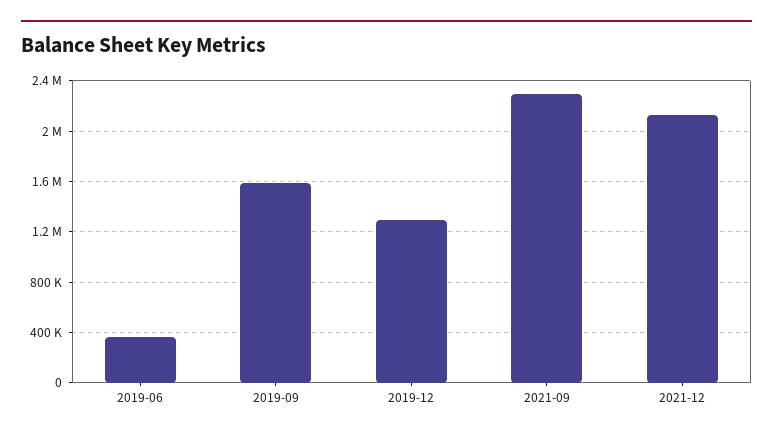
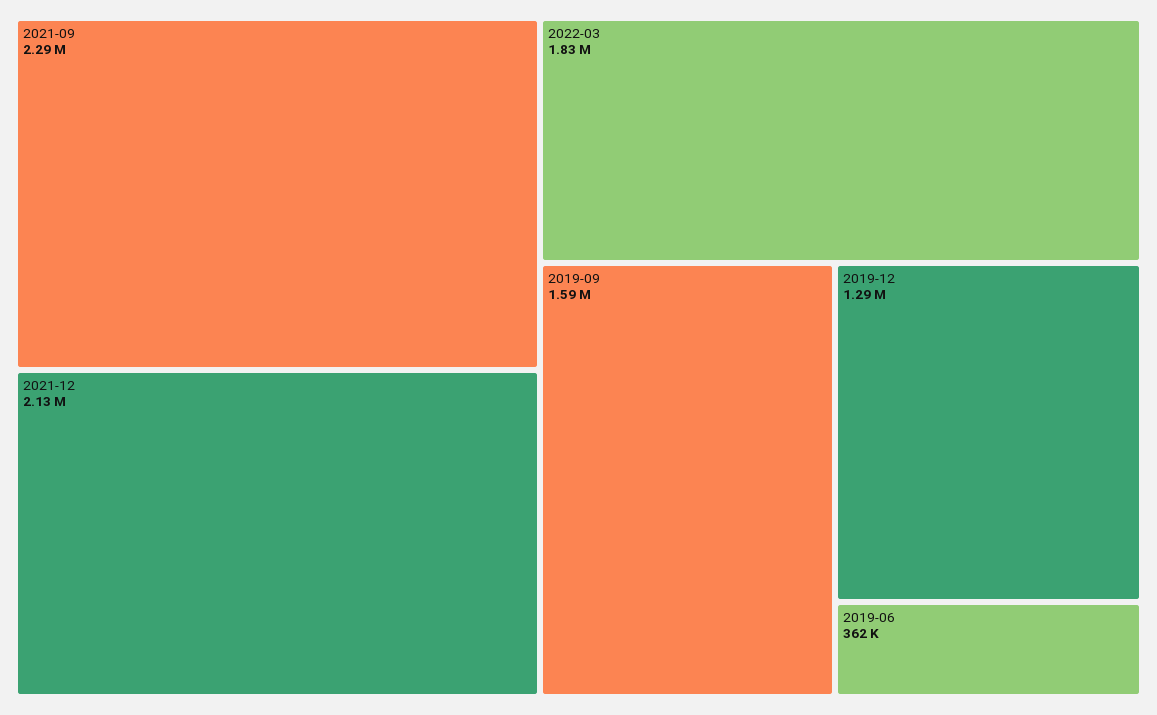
2022-03: none -> 1830000

